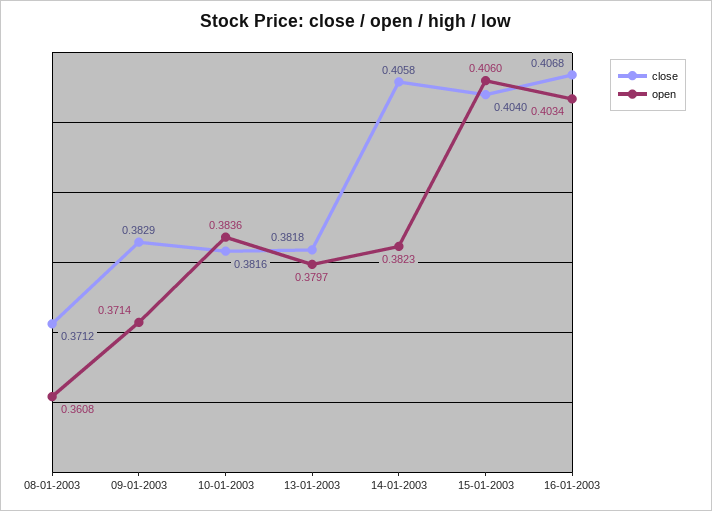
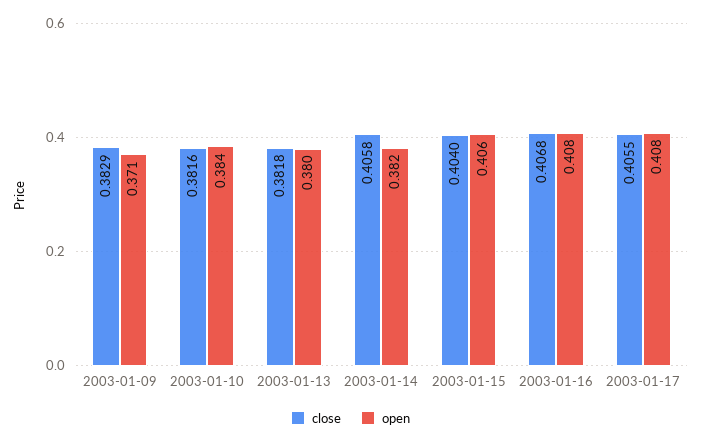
close, 08-01-2003: 0.3712 -> none
open, 08-01-2003: 0.3608 -> none
open, 16-01-2003: 0.4034 -> 0.408
close, 2003-01-17: none -> 0.4055
open, 2003-01-17: none -> 0.408

